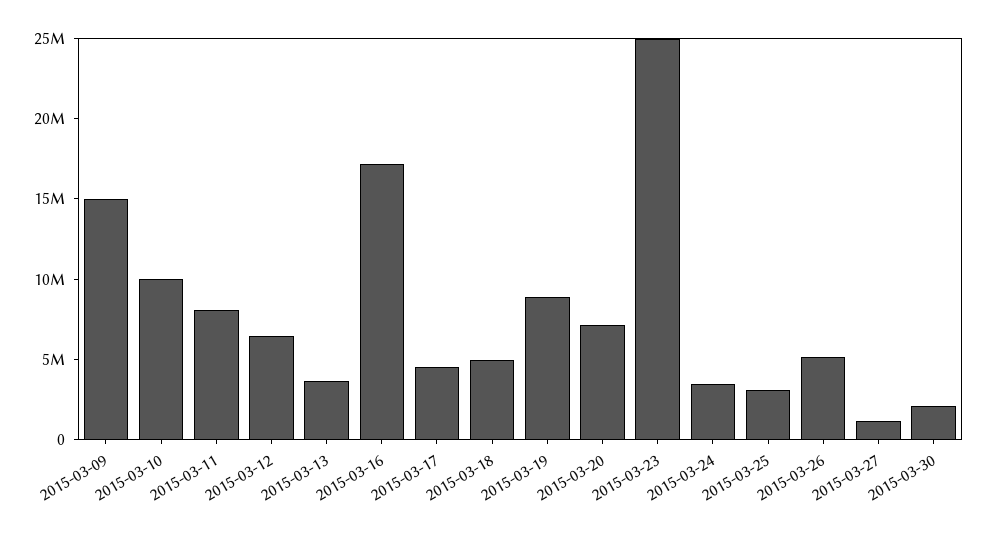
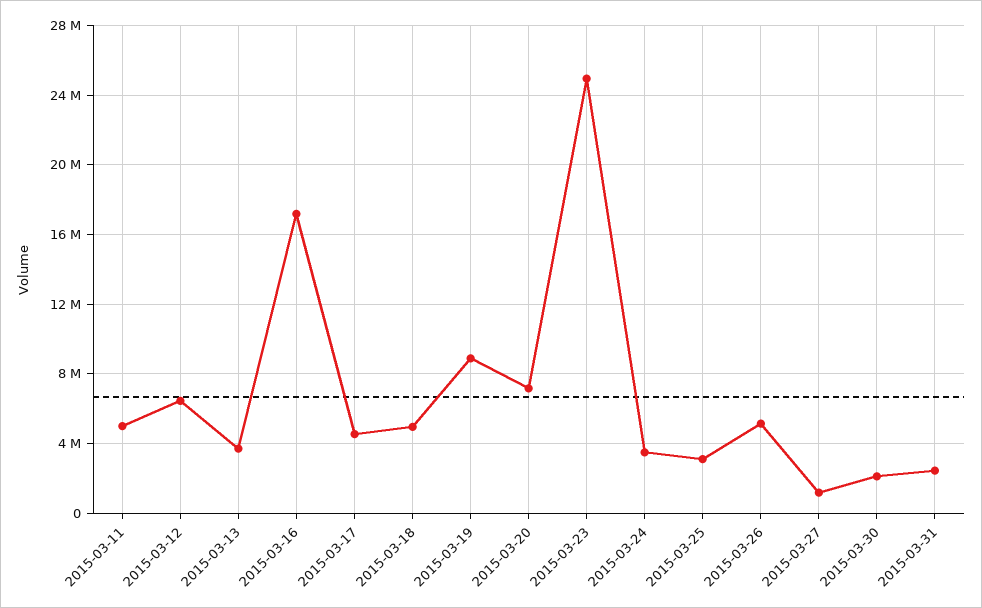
2015-03-09: 15000000 -> none
2015-03-10: 10000000 -> none
2015-03-11: 8000000 -> 5000000
2015-03-31: none -> 2500000

